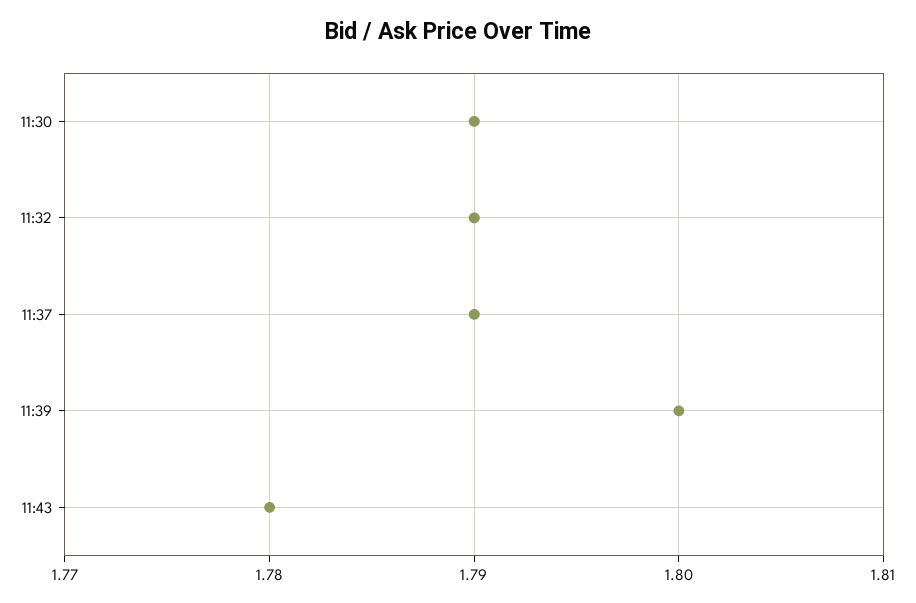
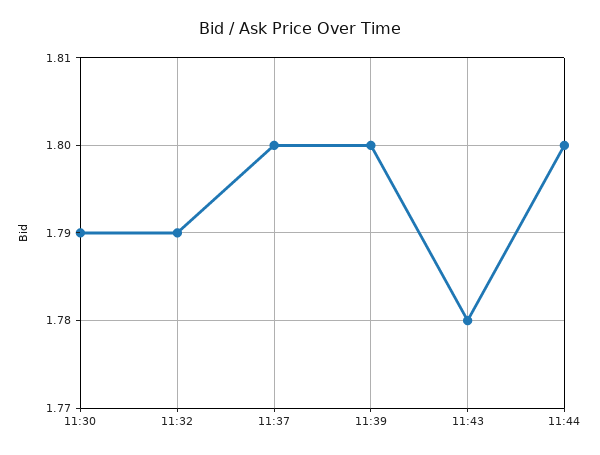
11:37: 1.79 -> 1.8
11:44: none -> 1.8

